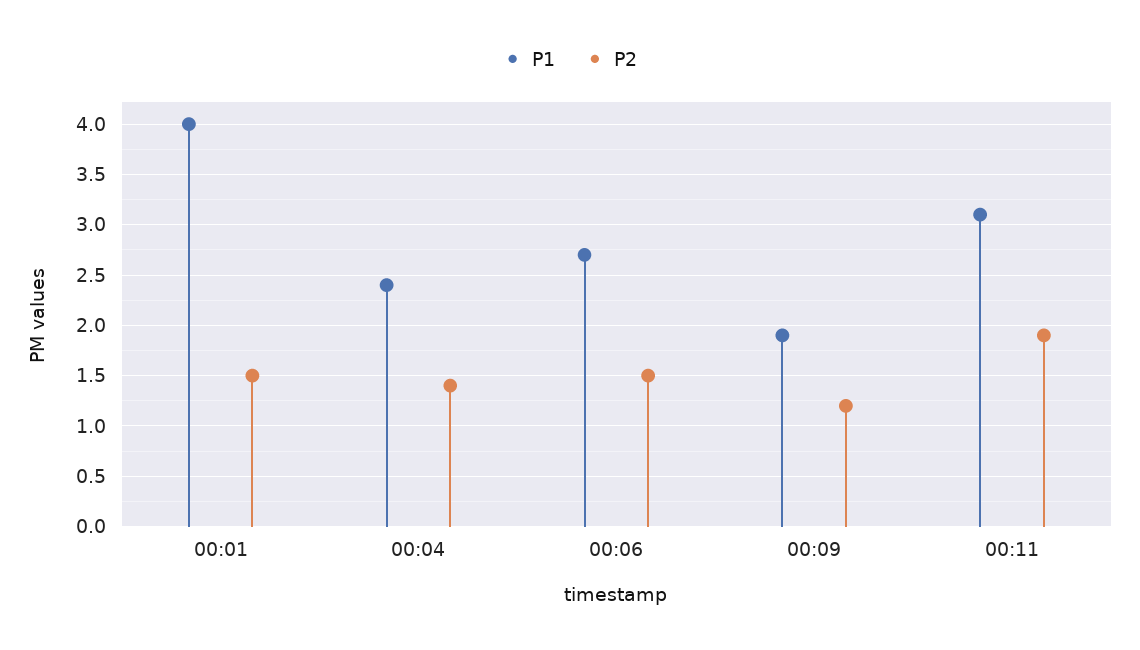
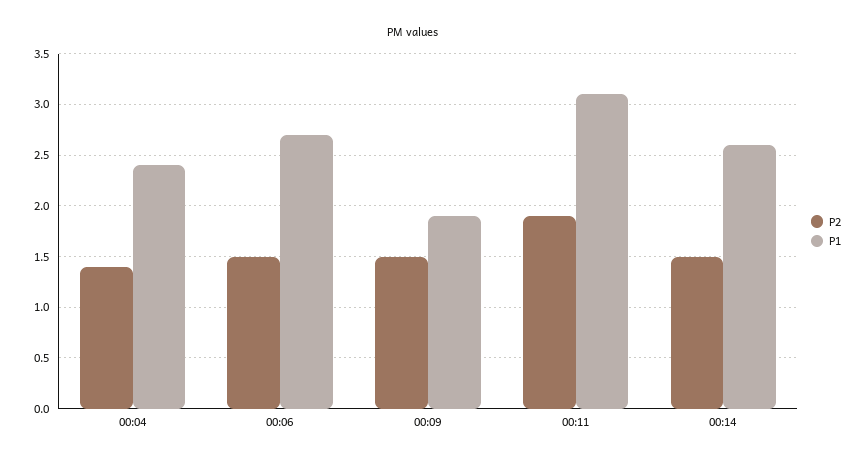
P1, 00:01: 4 -> none
P2, 00:01: 1.5 -> none
P2, 00:09: 1.2 -> 1.5
P2, 00:14: none -> 1.5
P1, 00:14: none -> 2.6

